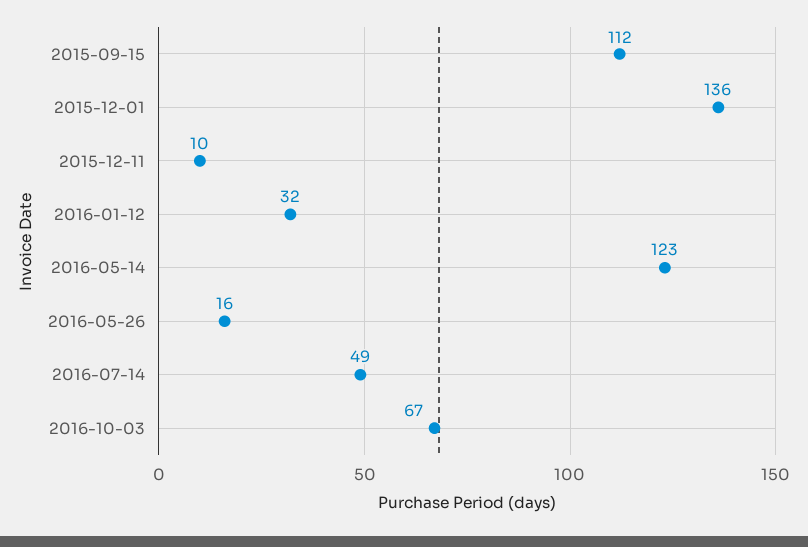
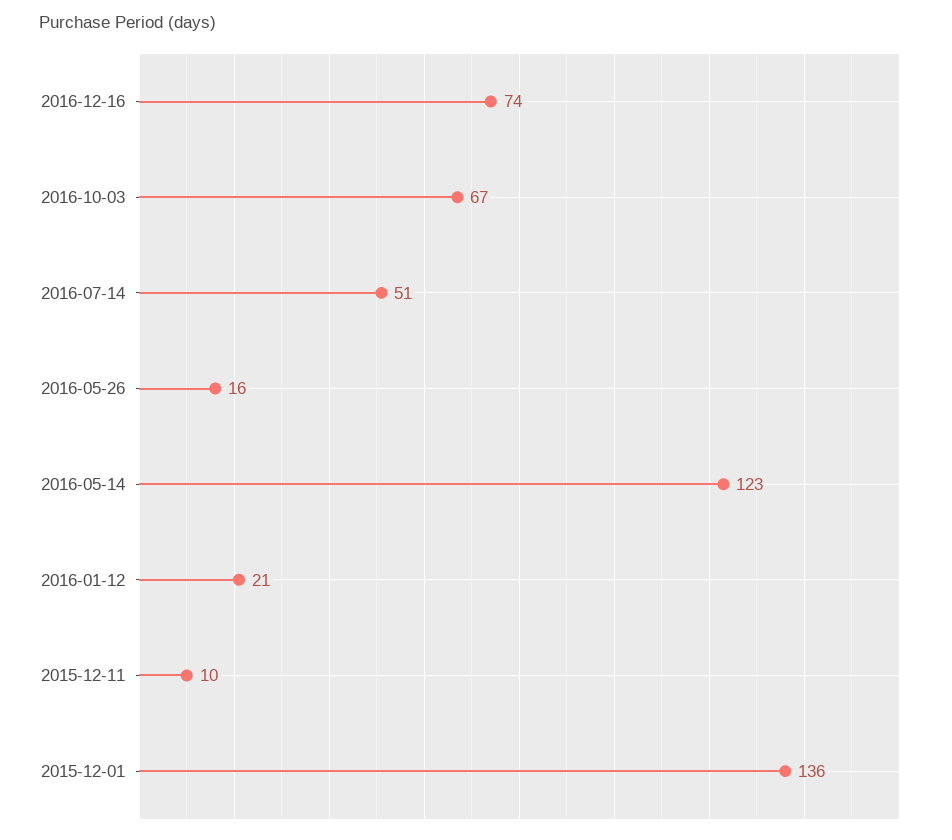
2015-09-15: 112 -> none
2016-01-12: 32 -> 21
2016-07-14: 49 -> 51
2016-12-16: none -> 74

